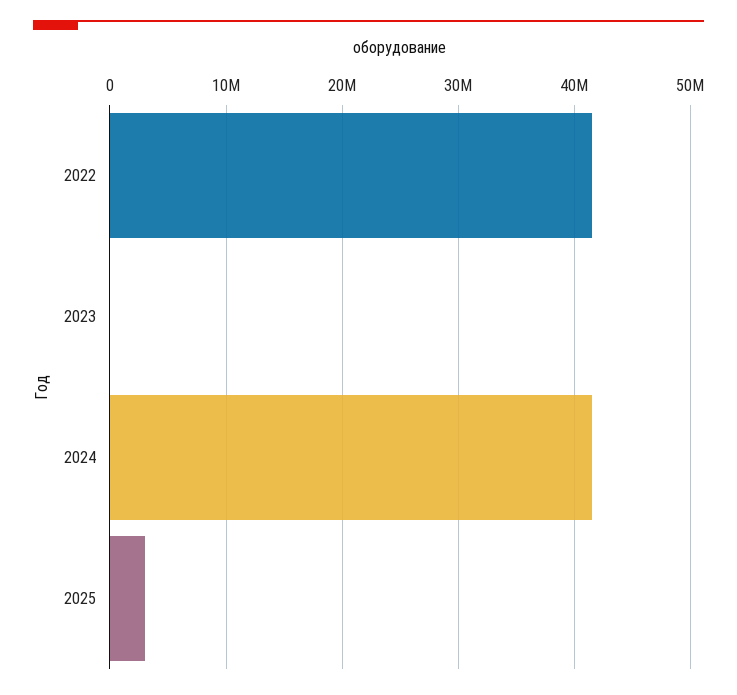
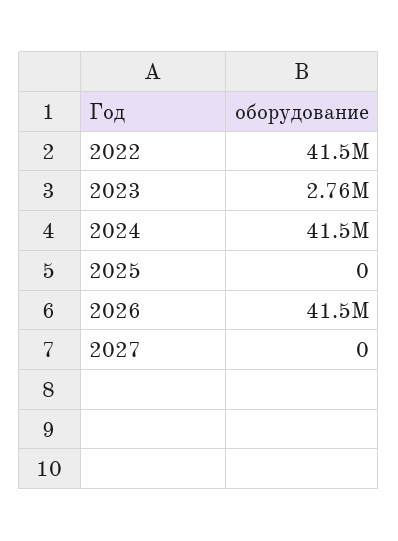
2023: 0 -> 2760000
2025: 3000000 -> 0
2026: none -> 41500000
2027: none -> 0

